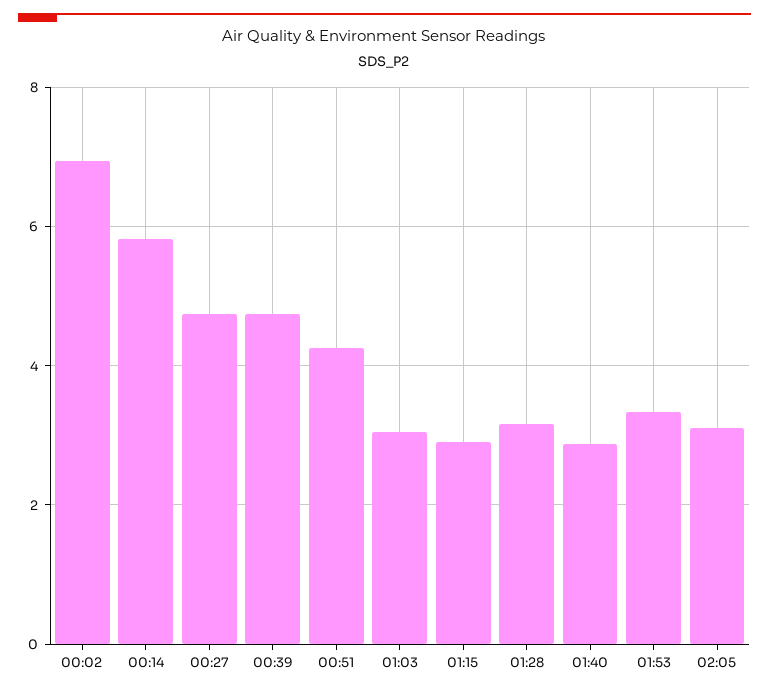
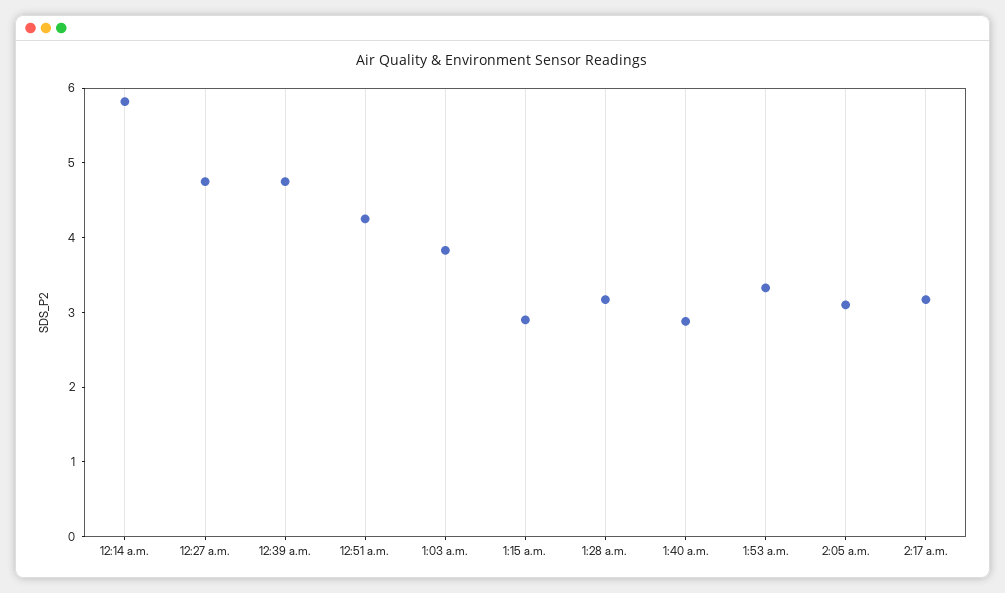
00:02: 7 -> none
01:03: 3 -> 3.8
2:17 a.m.: none -> 3.2

